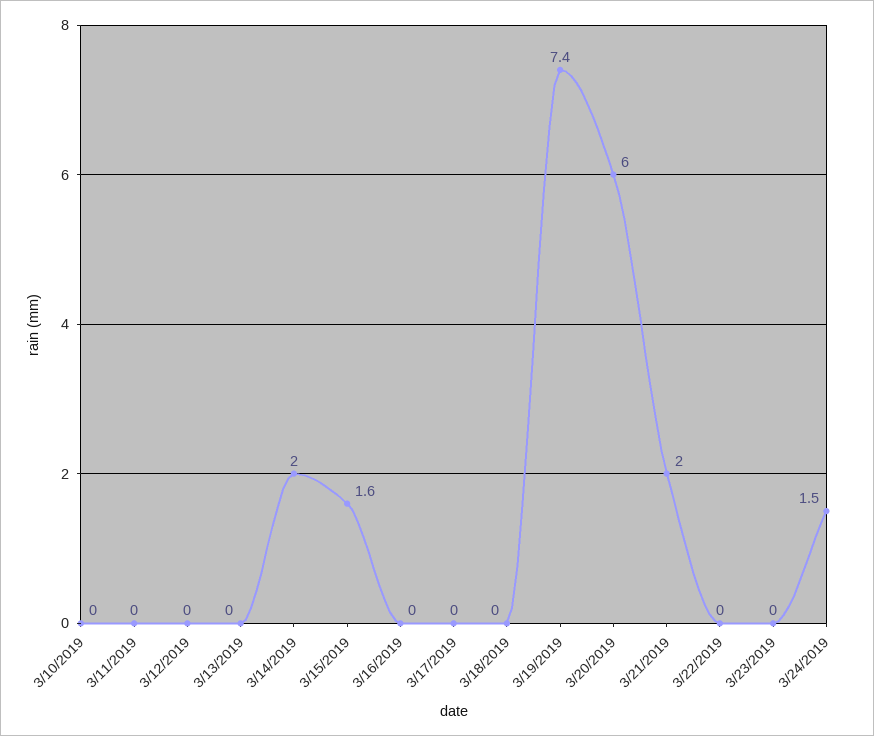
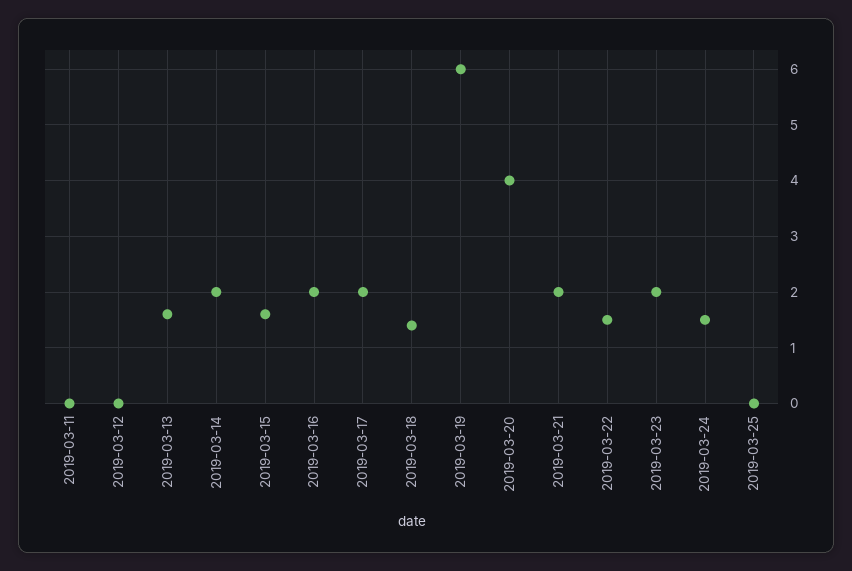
3/10/2019: 0 -> none
3/13/2019: 0 -> 1.5
3/16/2019: 0 -> 2
3/17/2019: 0 -> 2
3/18/2019: 0 -> 1.5
3/19/2019: 7.4 -> 6
3/20/2019: 6 -> 4
3/22/2019: 0 -> 1.5
3/23/2019: 0 -> 2
2019-03-25: none -> 0

